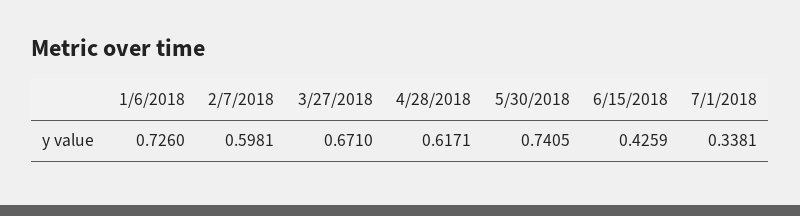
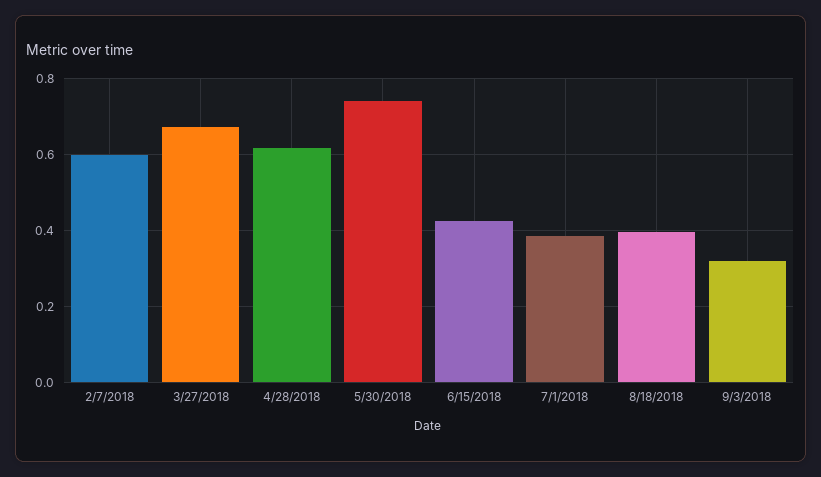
1/6/2018: 0.726 -> none
7/1/2018: 0.3381 -> 0.38
8/18/2018: none -> 0.4
9/3/2018: none -> 0.32

